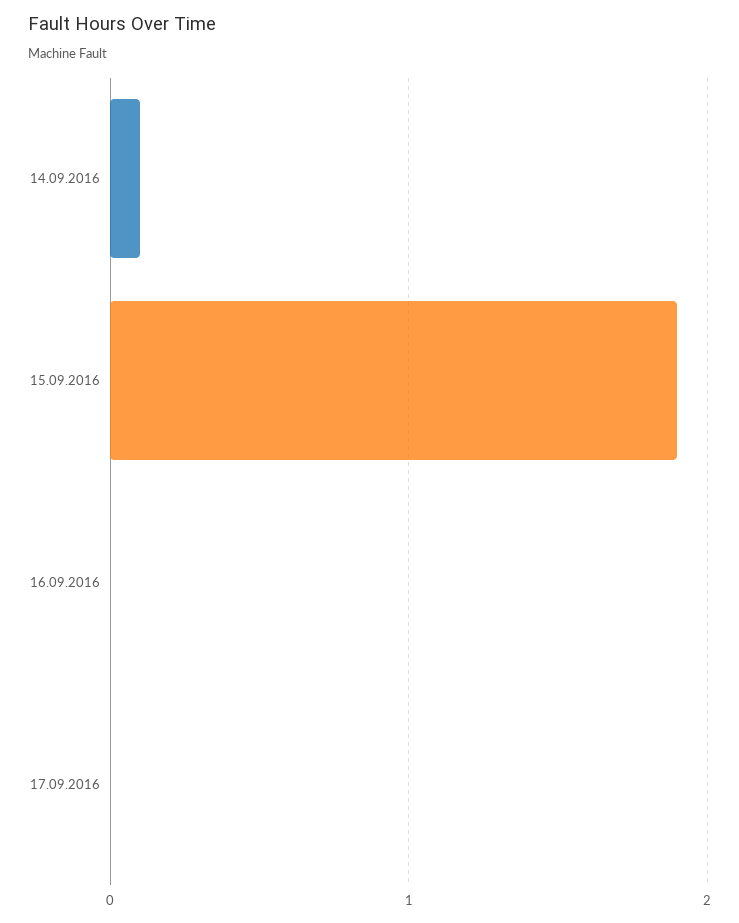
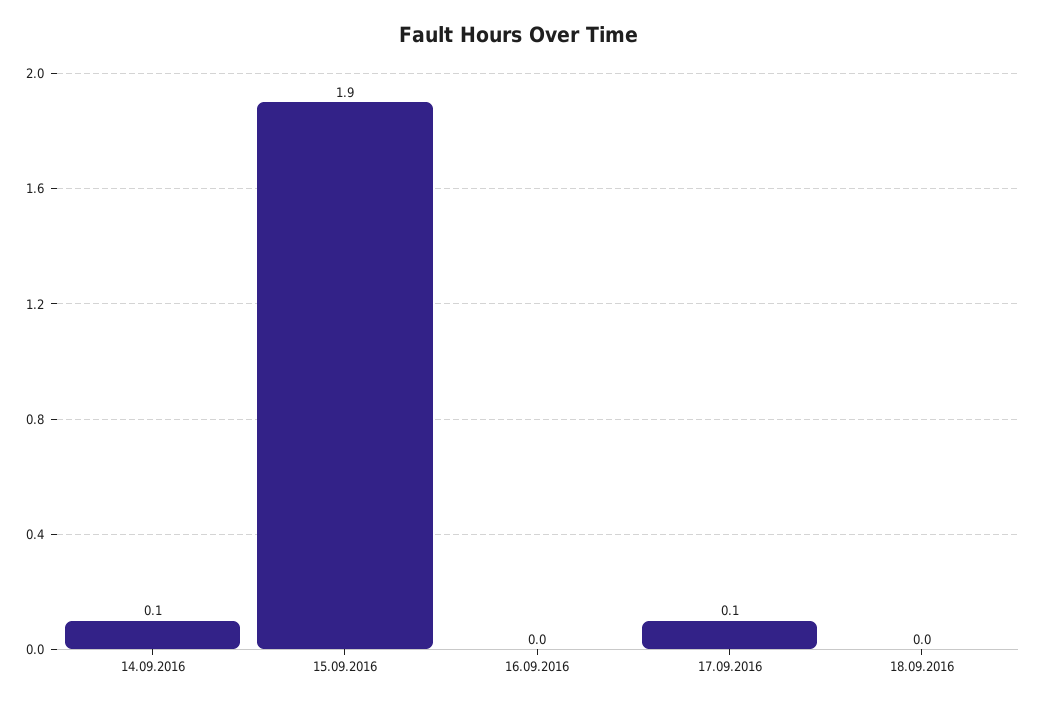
17.09.2016: 0 -> 0.1
18.09.2016: none -> 0

